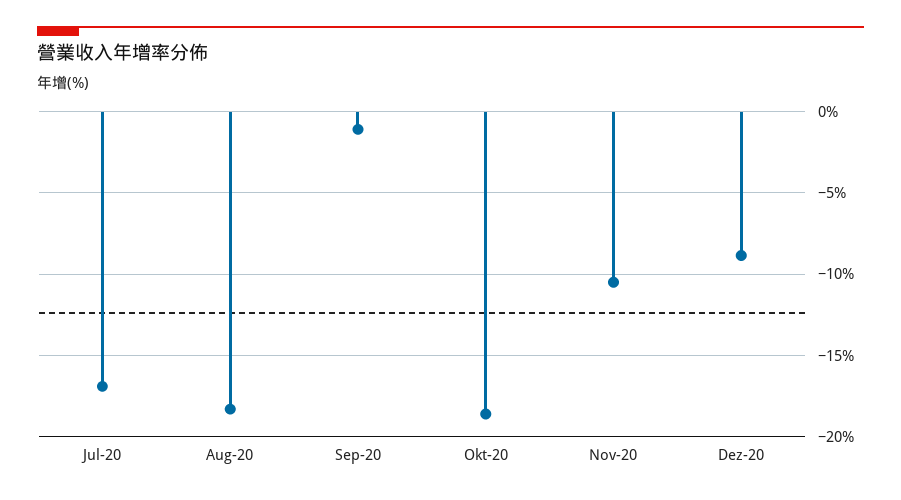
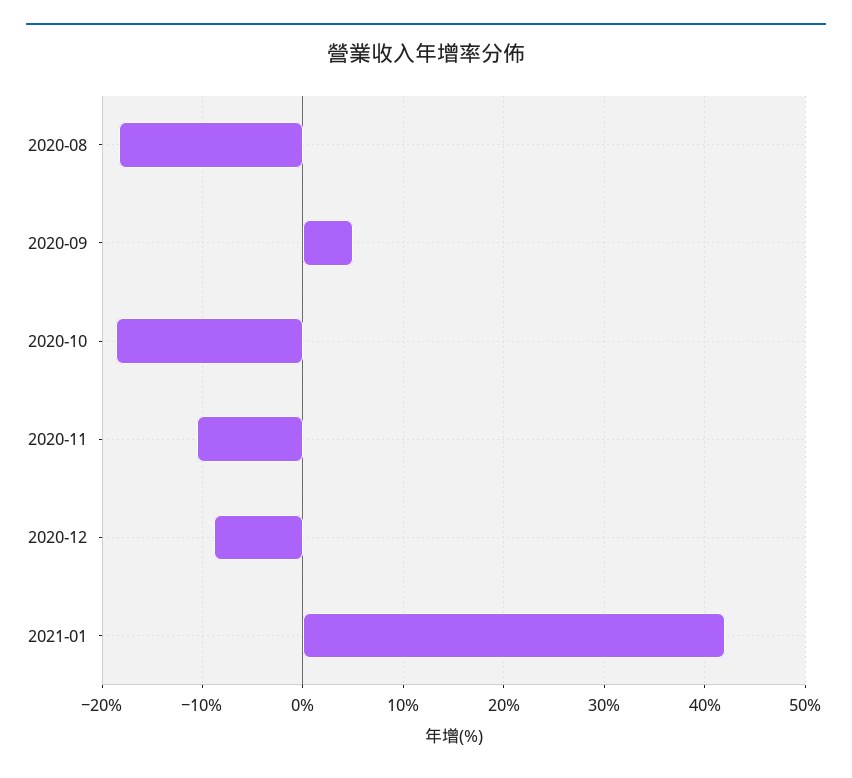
Jul-20: -17 -> none
Sep-20: -1 -> 5
2021-01: none -> 42

